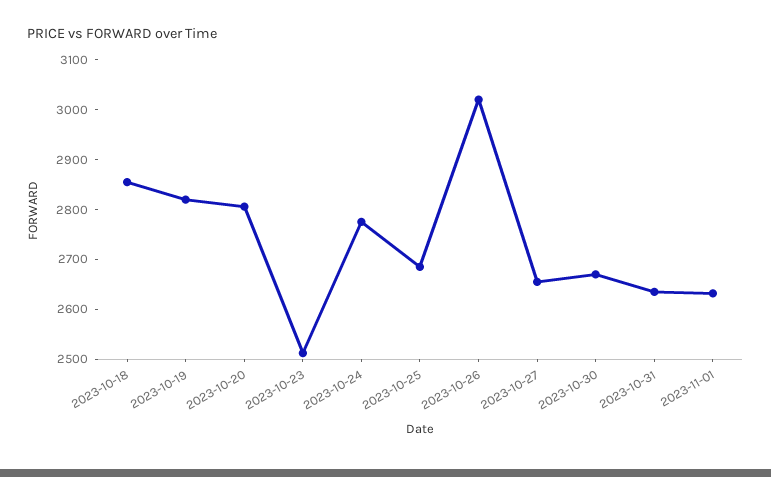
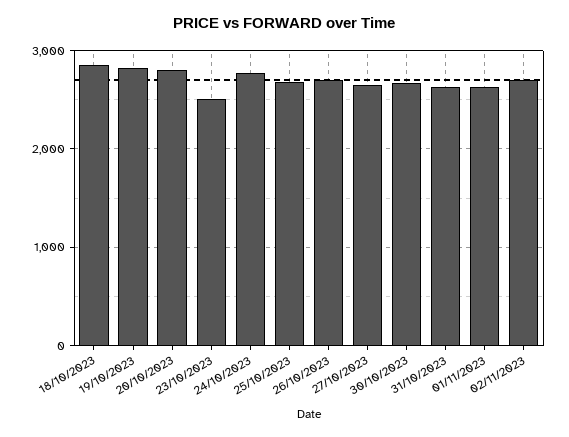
2023-10-26: 3020 -> 2700
02/11/2023: none -> 2700

